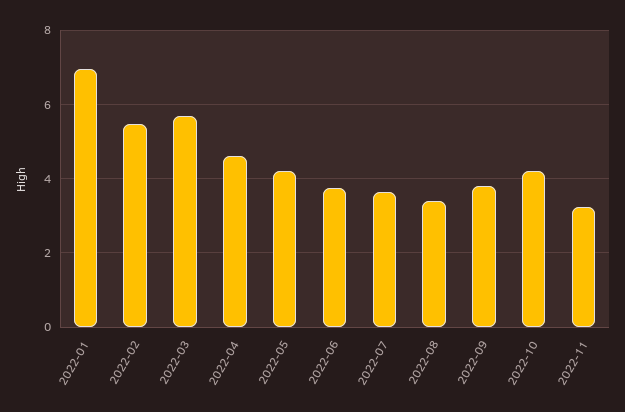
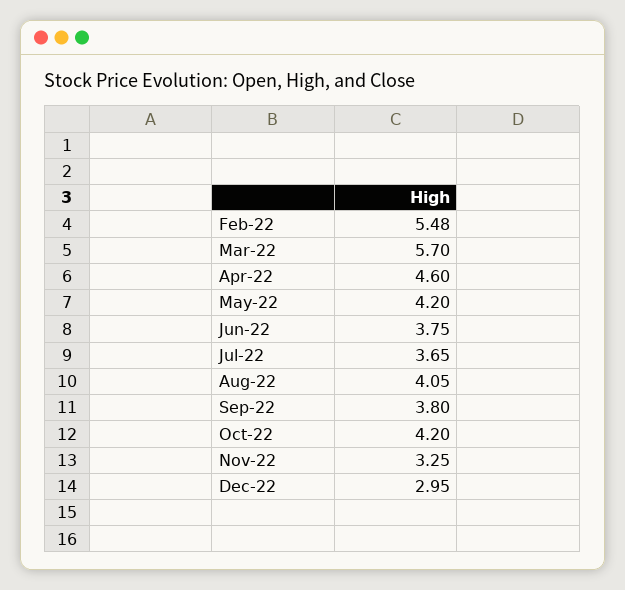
2022-01: 7 -> none
2022-08: 3.4 -> 4.05
Dec-22: none -> 2.95

